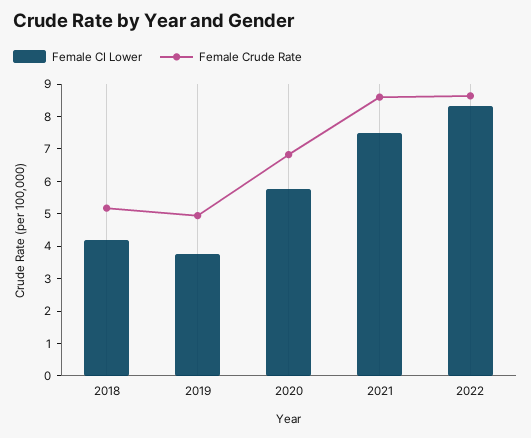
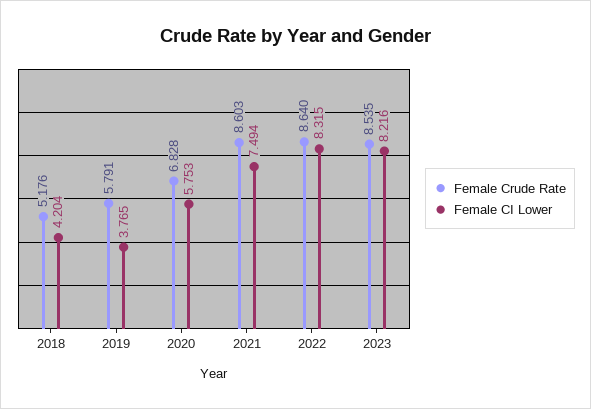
Female Crude Rate, 2019: 5 -> 5.791
Female Crude Rate, 2023: none -> 8.535
Female CI Lower, 2023: none -> 8.216

